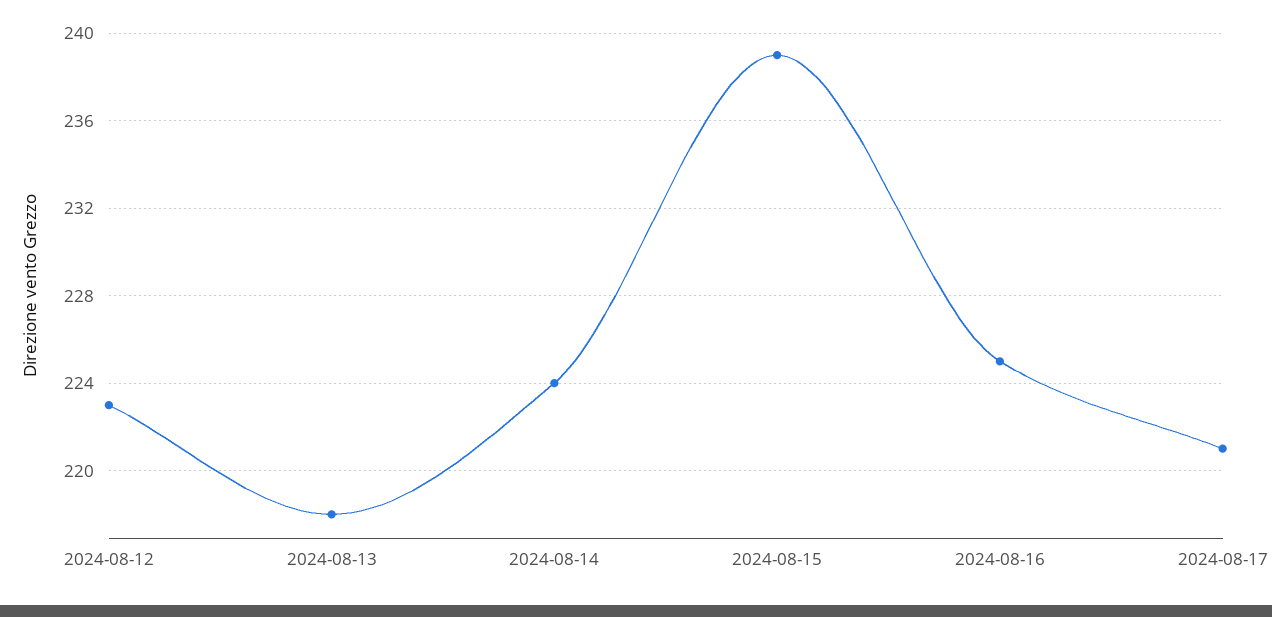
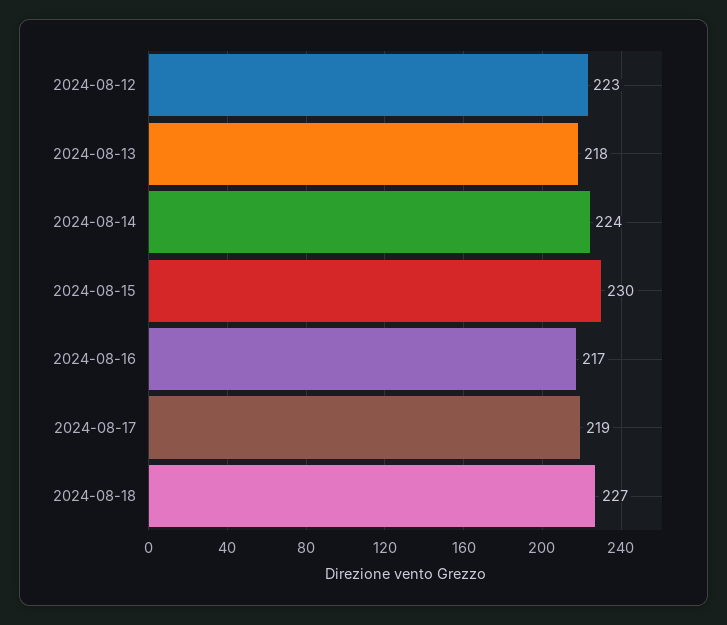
2024-08-15: 239 -> 230
2024-08-16: 225 -> 217
2024-08-17: 221 -> 219
2024-08-18: none -> 227

